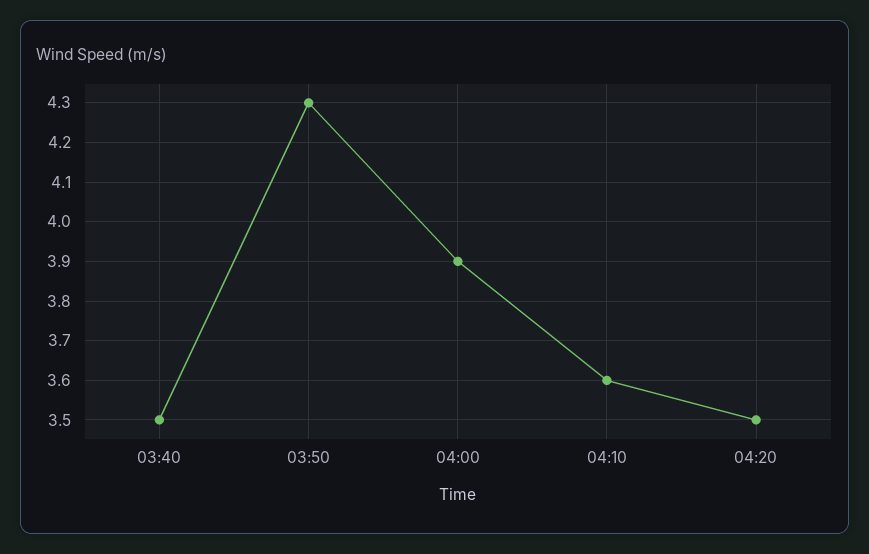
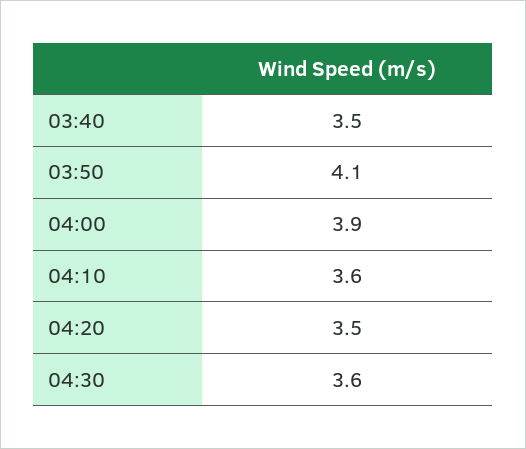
03:50: 4.3 -> 4.1
04:30: none -> 3.6

